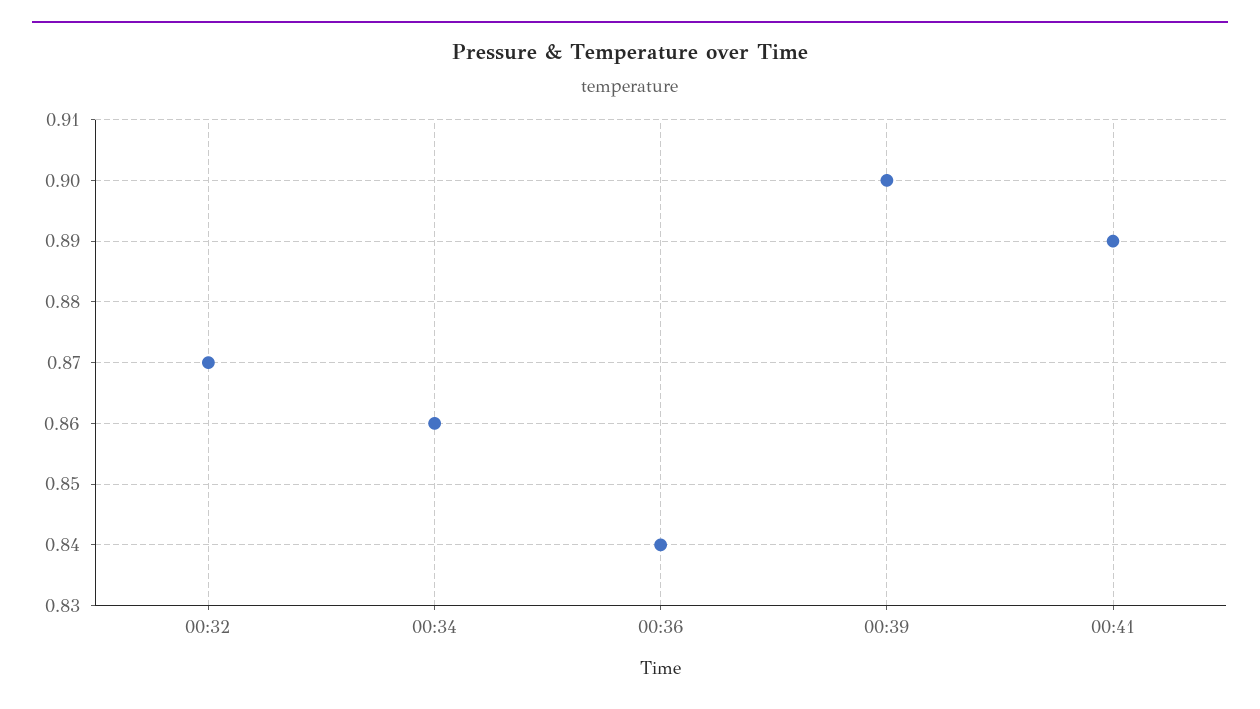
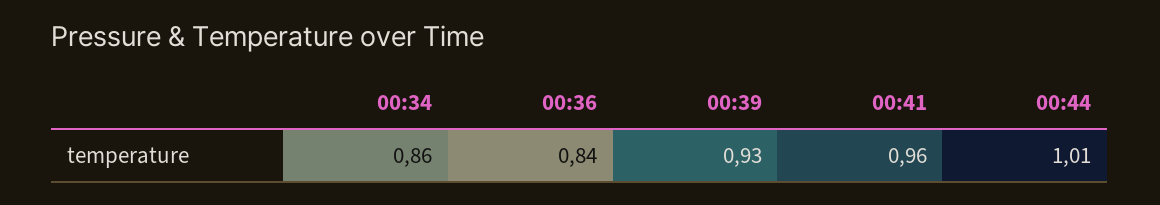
00:32: 0.87 -> none
00:39: 0.9 -> 0.93
00:41: 0.89 -> 0.96
00:44: none -> 1.01

